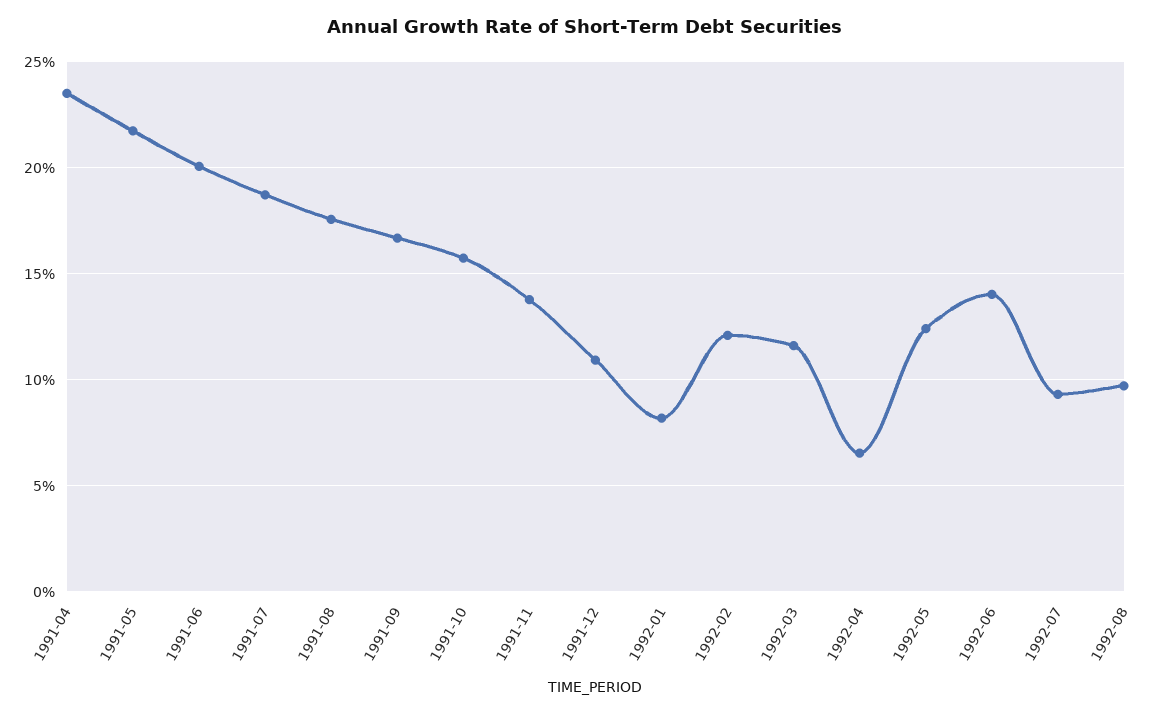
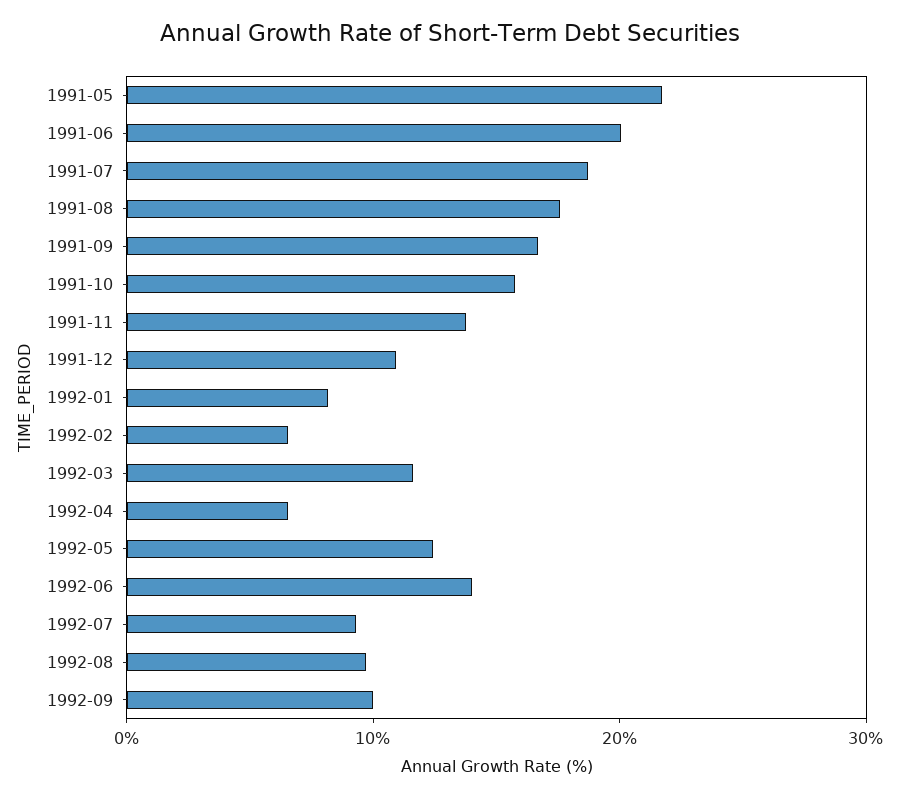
1991-04: 23.5 -> none
1992-02: 12 -> 6
1992-09: none -> 10

